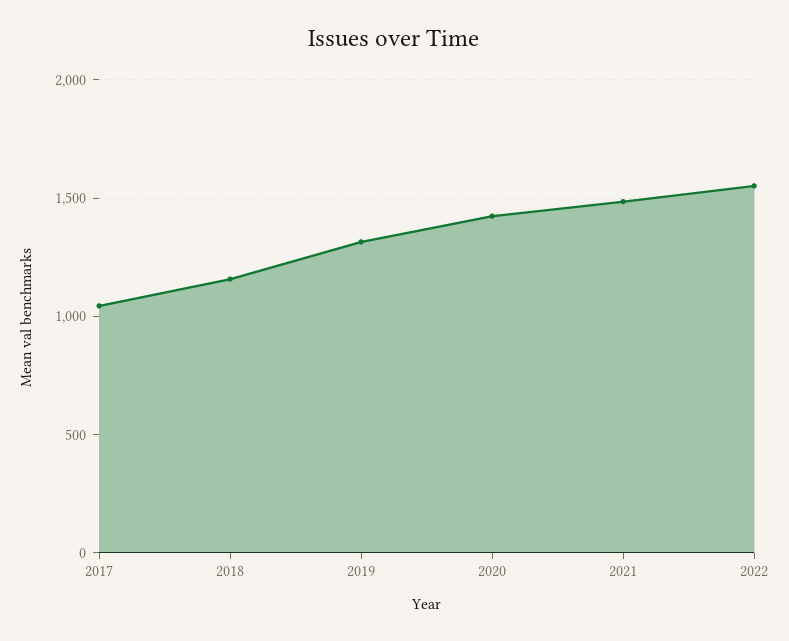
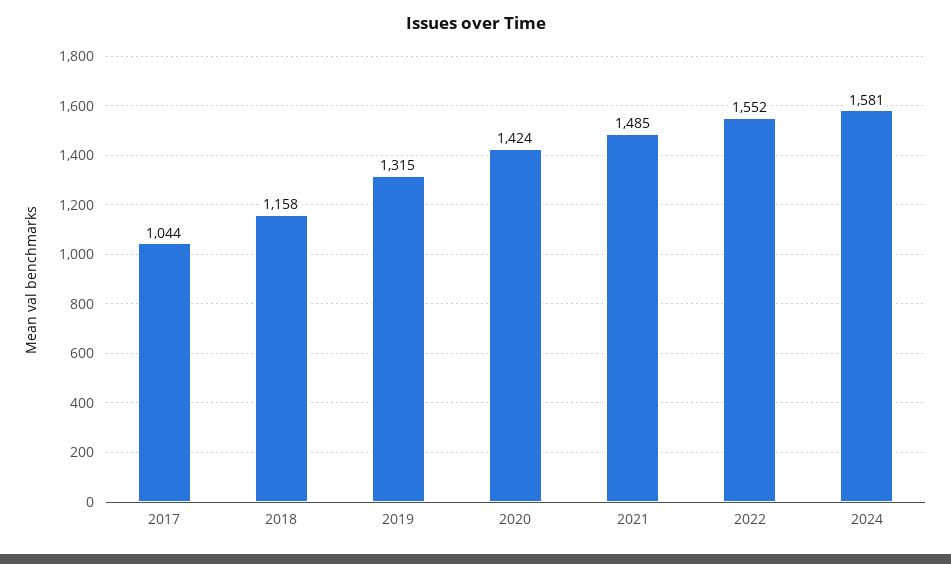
2024: none -> 1581

